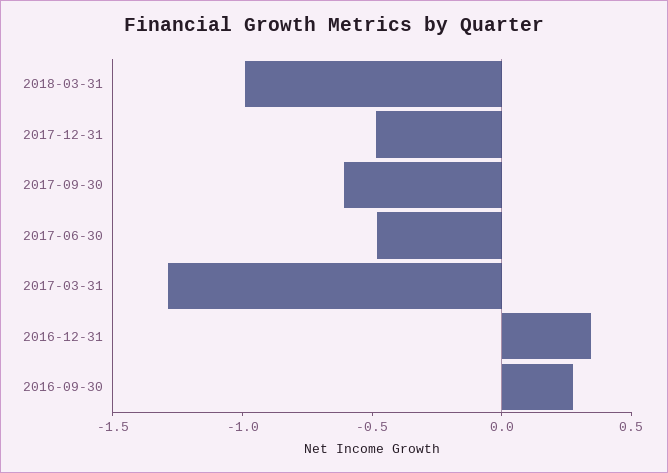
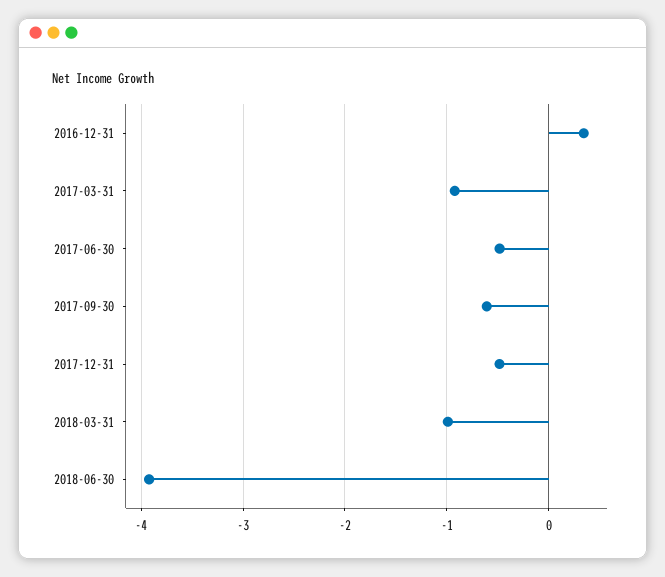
2017-03-31: -1.3 -> -0.9
2016-09-30: 0.3 -> none
2018-06-30: none -> -3.9

